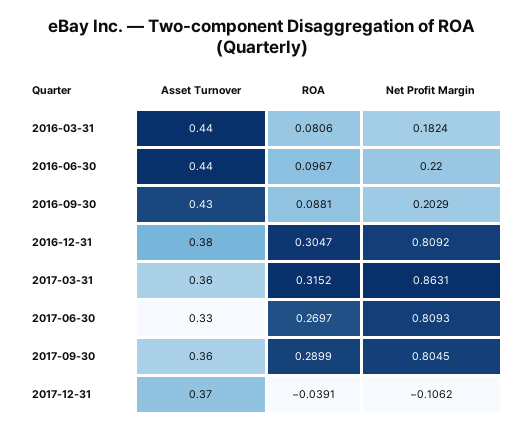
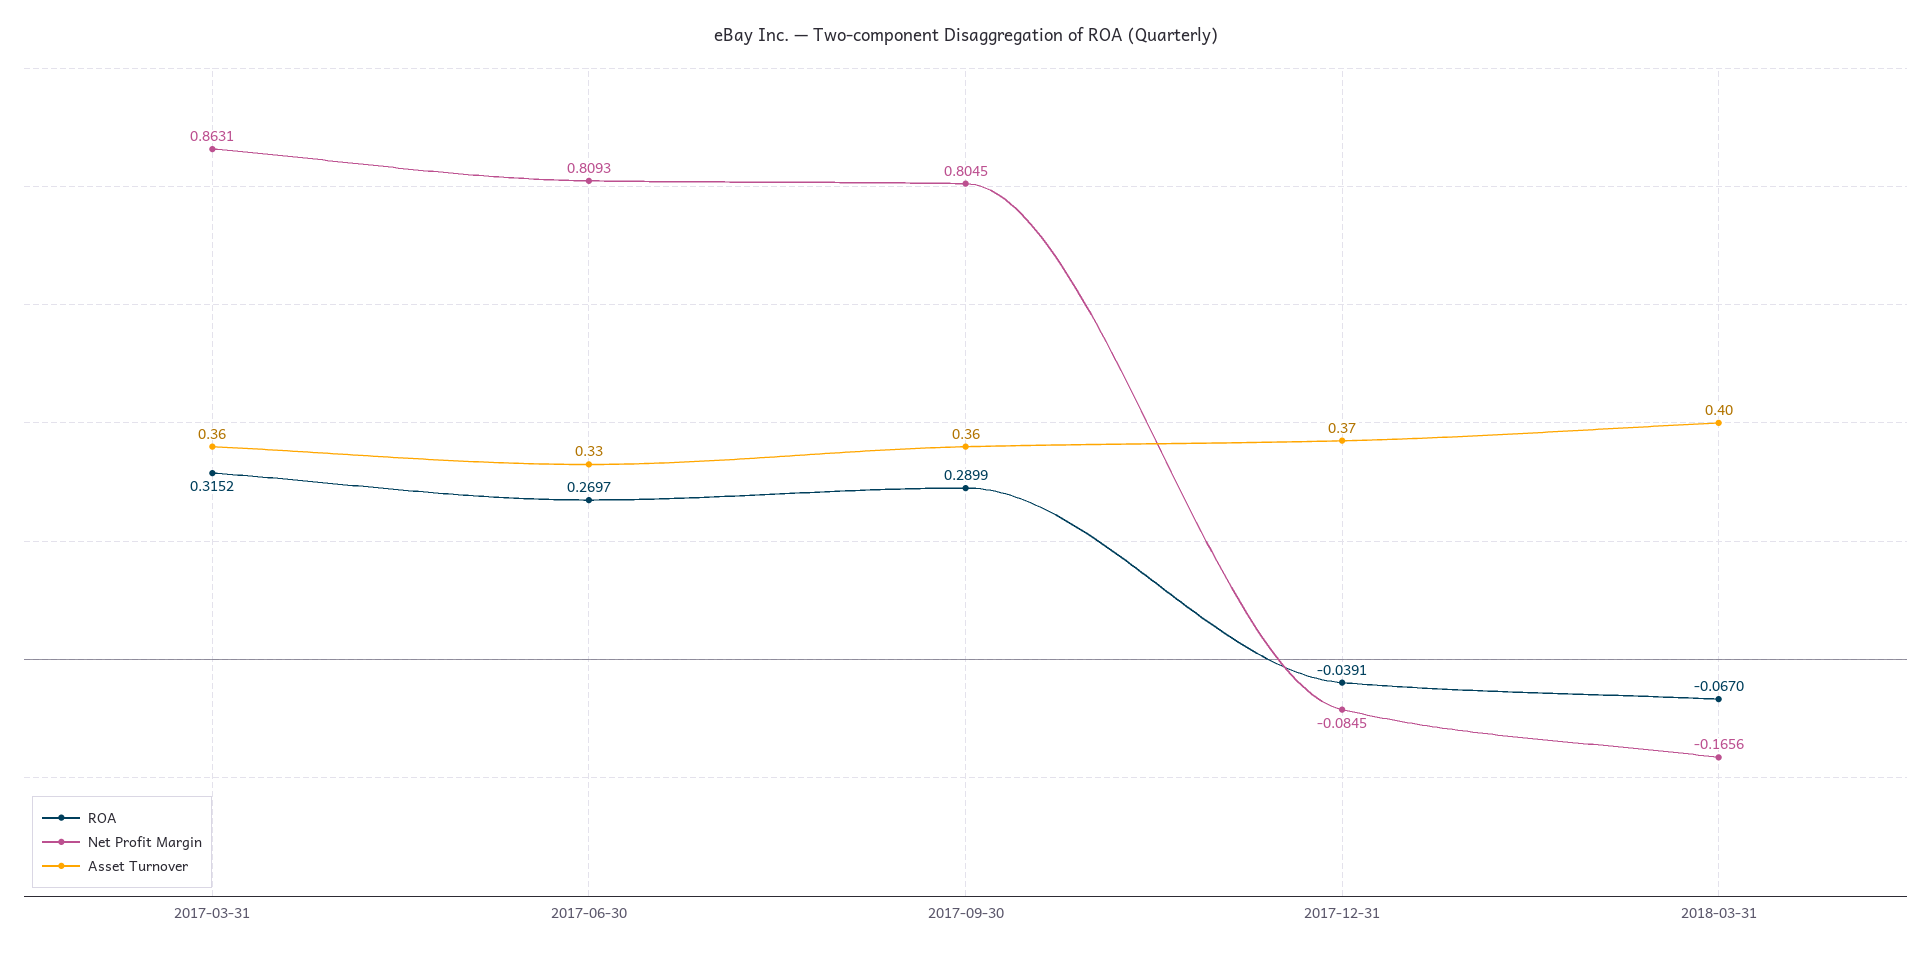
Asset Turnover, 2016-03-31: 0.44 -> none
ROA, 2016-03-31: 0.0806 -> none
Net Profit Margin, 2016-03-31: 0.1824 -> none
Asset Turnover, 2016-06-30: 0.44 -> none
ROA, 2016-06-30: 0.0967 -> none
Net Profit Margin, 2016-06-30: 0.22 -> none
Asset Turnover, 2016-09-30: 0.43 -> none
ROA, 2016-09-30: 0.0881 -> none
Net Profit Margin, 2016-09-30: 0.2029 -> none
Asset Turnover, 2016-12-31: 0.38 -> none
ROA, 2016-12-31: 0.3047 -> none
Net Profit Margin, 2016-12-31: 0.8092 -> none
Net Profit Margin, 2017-12-31: -0.1062 -> -0.0845
ROA, 2018-03-31: none -> -0.067
Net Profit Margin, 2018-03-31: none -> -0.1656
Asset Turnover, 2018-03-31: none -> 0.4

